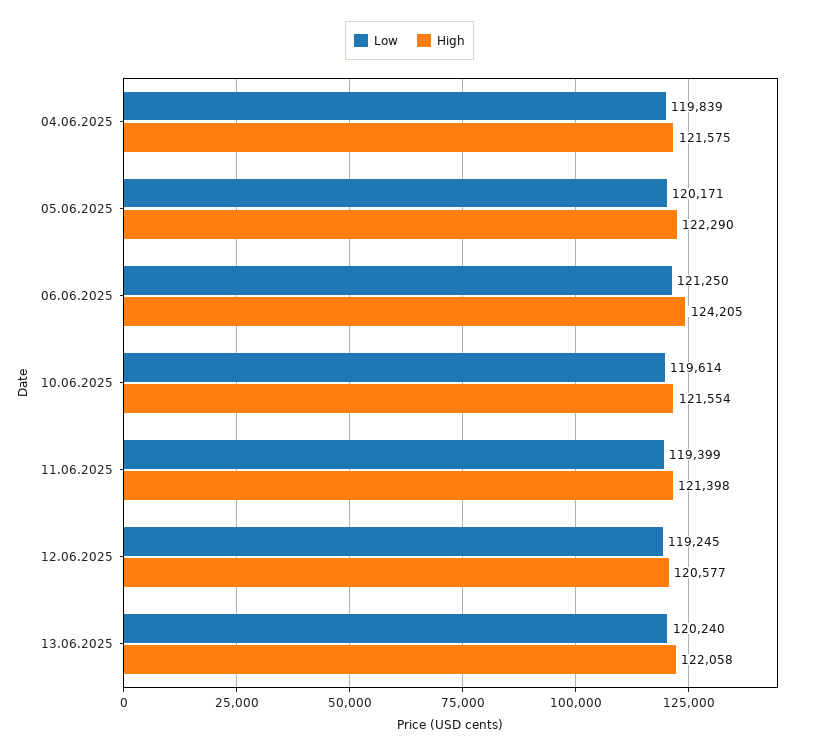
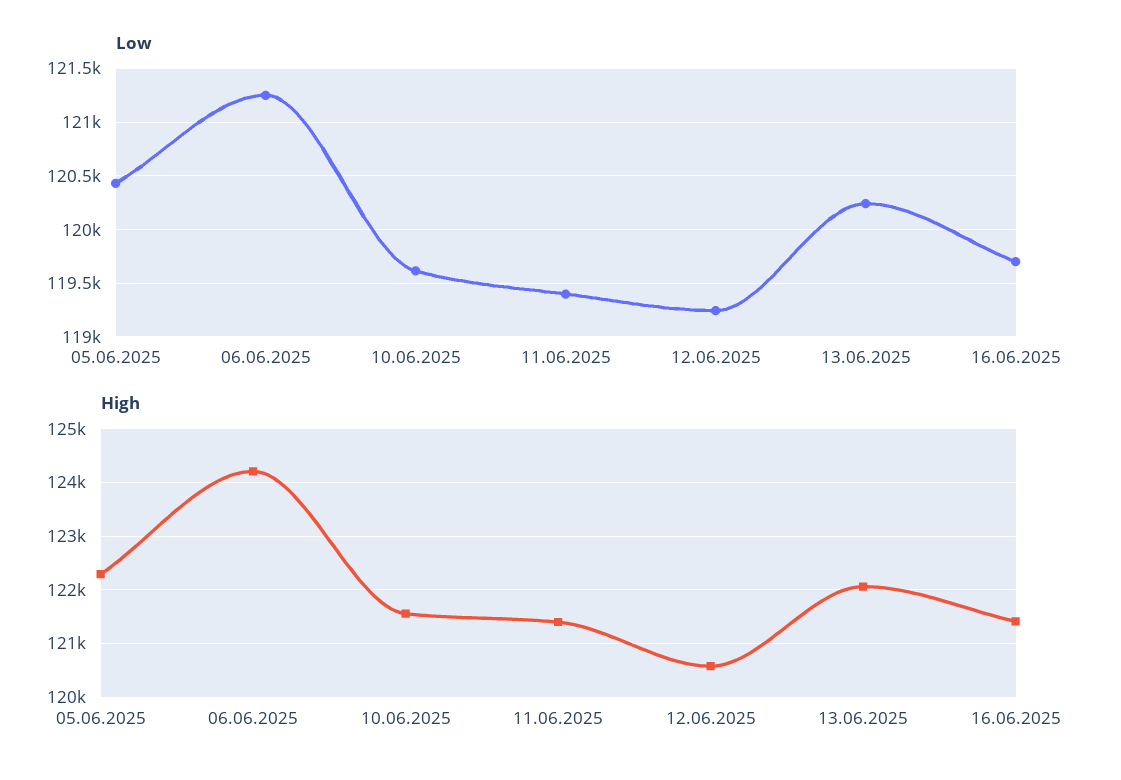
Low, 04.06.2025: 119839 -> none
High, 04.06.2025: 121575 -> none
Low, 05.06.2025: 120171 -> 120400
Low, 16.06.2025: none -> 119700
High, 16.06.2025: none -> 121400

